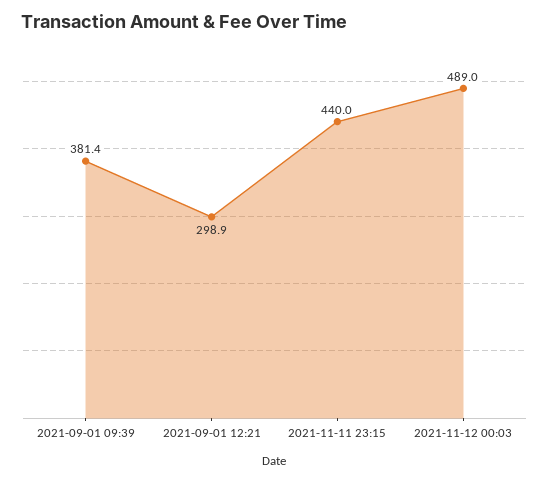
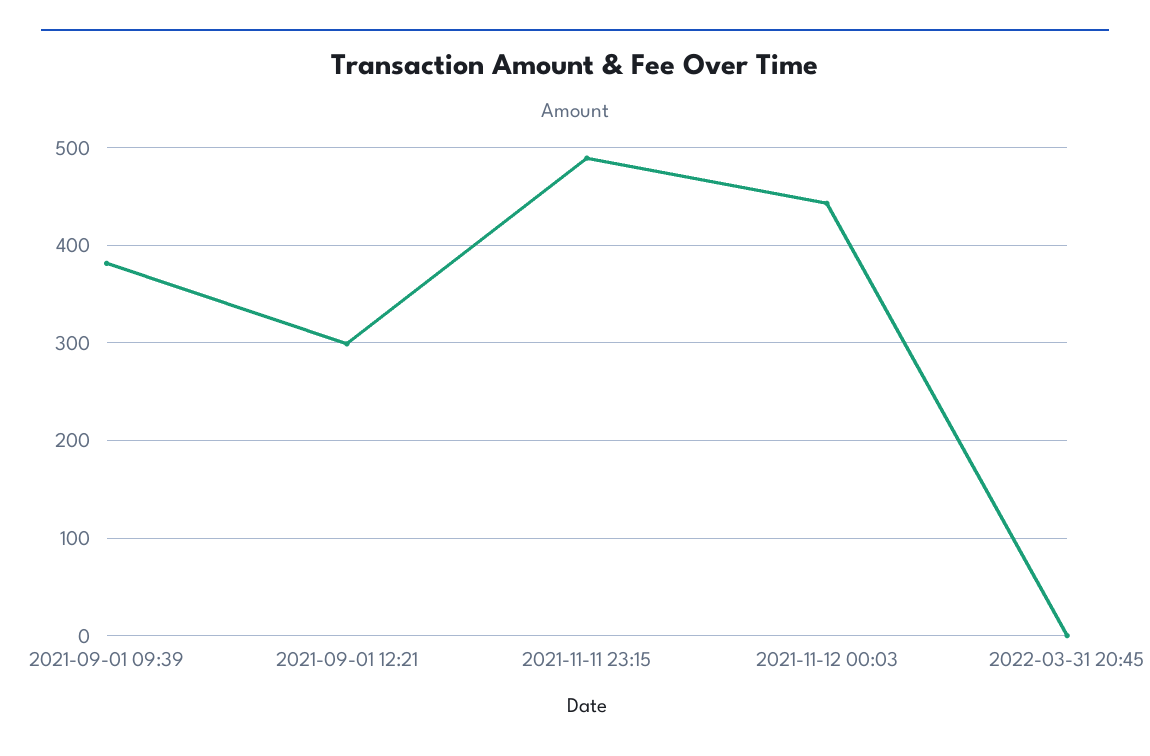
2021-11-11 23:15: 440 -> 490
2021-11-12 00:03: 489 -> 440
2022-03-31 20:45: none -> 0

